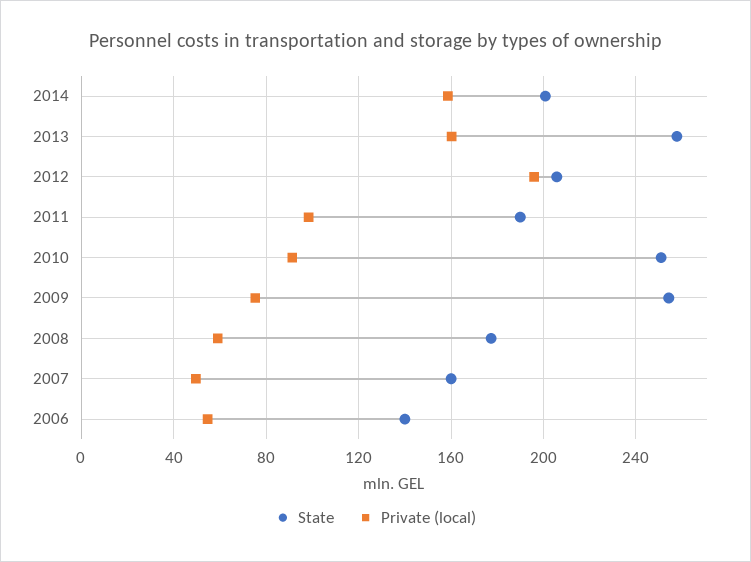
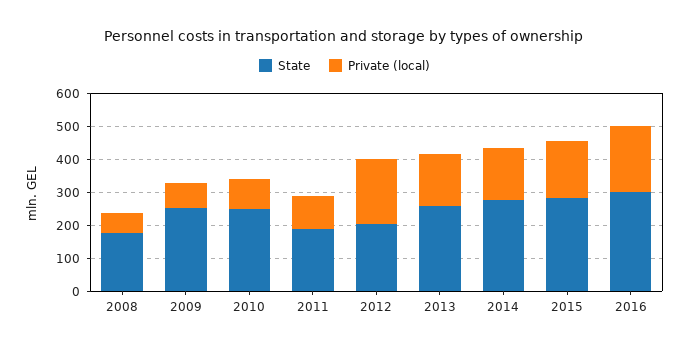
State, 2014: 200 -> 275
State, 2007: 160 -> none
Private (local), 2007: 50 -> none
State, 2006: 140 -> none
Private (local), 2006: 55 -> none
State, 2015: none -> 275
Private (local), 2015: none -> 175
State, 2016: none -> 300
Private (local), 2016: none -> 200

